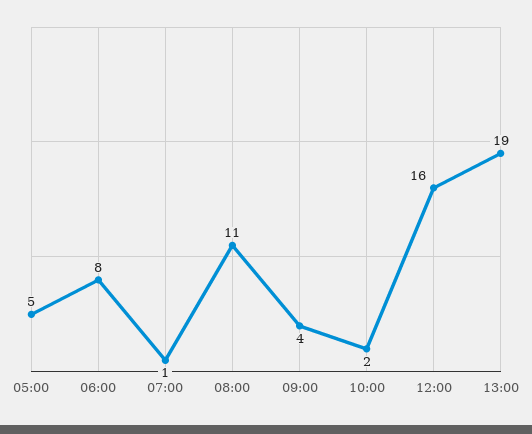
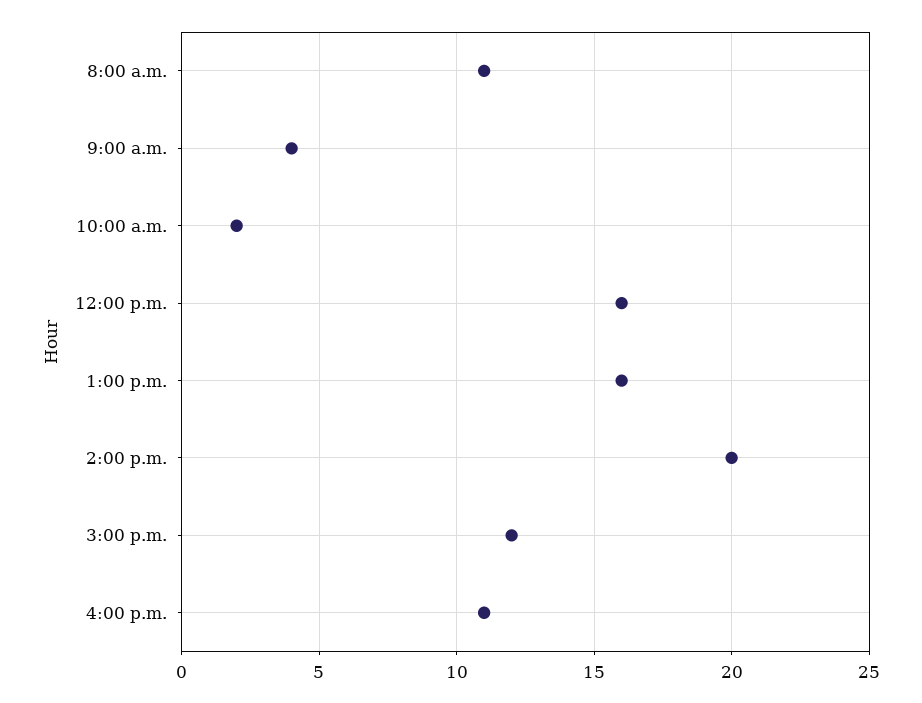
05:00: 5 -> none
06:00: 8 -> none
07:00: 1 -> none
13:00: 19 -> 16
2:00 p.m.: none -> 20
3:00 p.m.: none -> 12
4:00 p.m.: none -> 11

